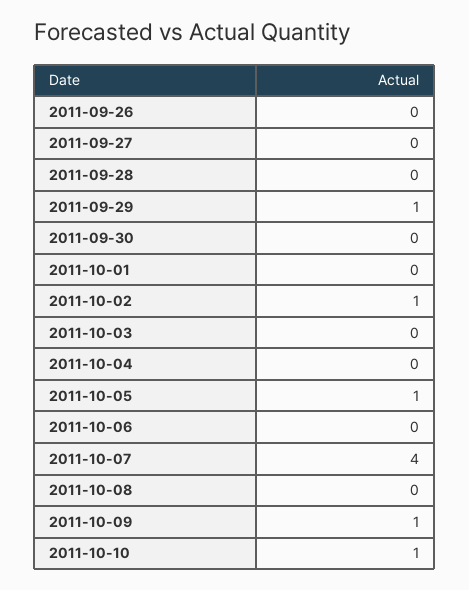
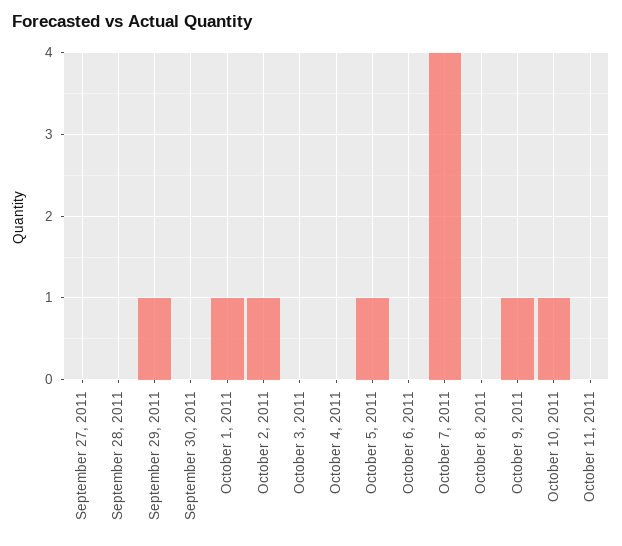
2011-09-26: 0 -> none
2011-10-01: 0 -> 1
October 11, 2011: none -> 0

